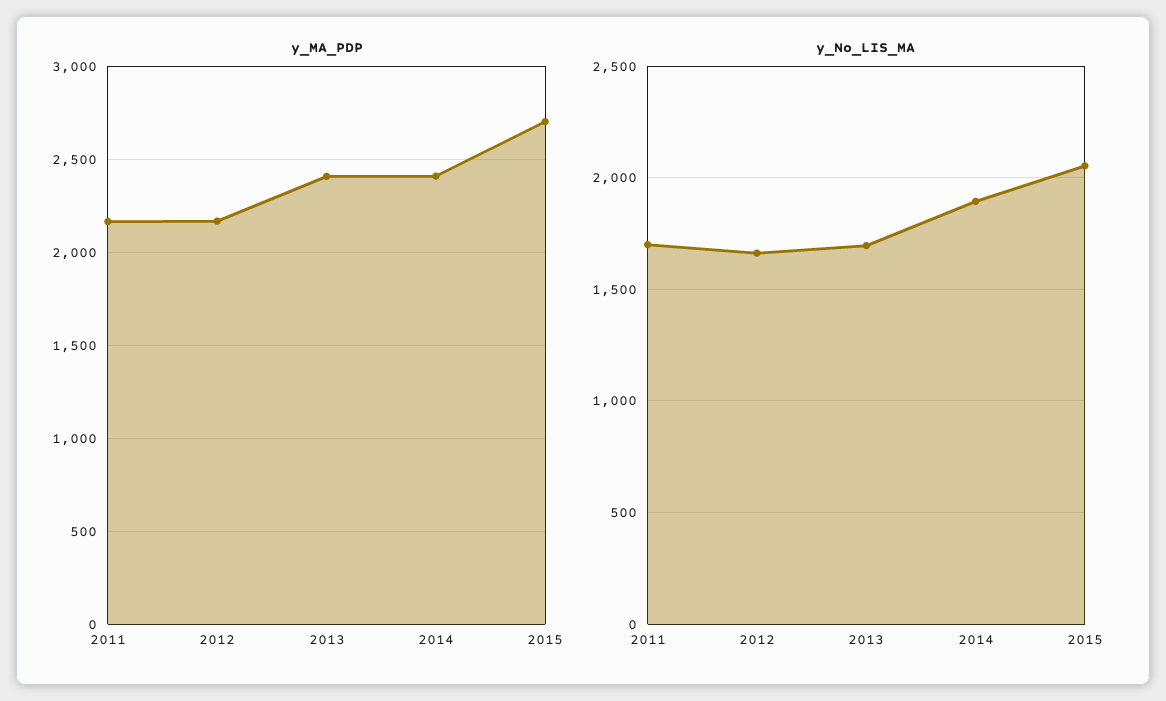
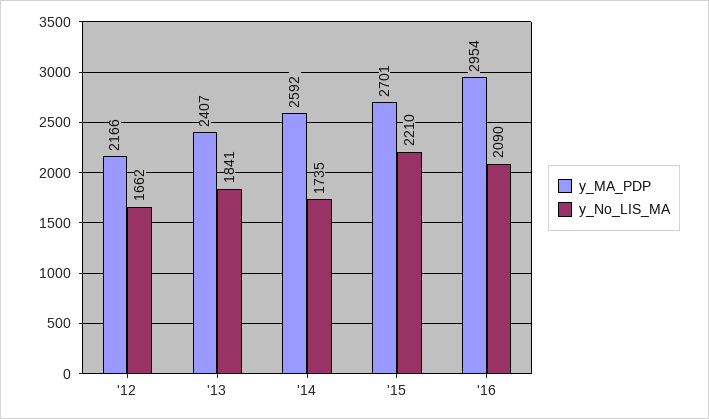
y_MA_PDP, 2011: 2150 -> none
y_MA_PDP, 2014: 2400 -> 2592
y_No_LIS_MA, 2011: 1700 -> none
y_No_LIS_MA, 2013: 1700 -> 1841
y_No_LIS_MA, 2014: 1900 -> 1735
y_No_LIS_MA, 2015: 2050 -> 2210
y_MA_PDP, '16: none -> 2954
y_No_LIS_MA, '16: none -> 2090

